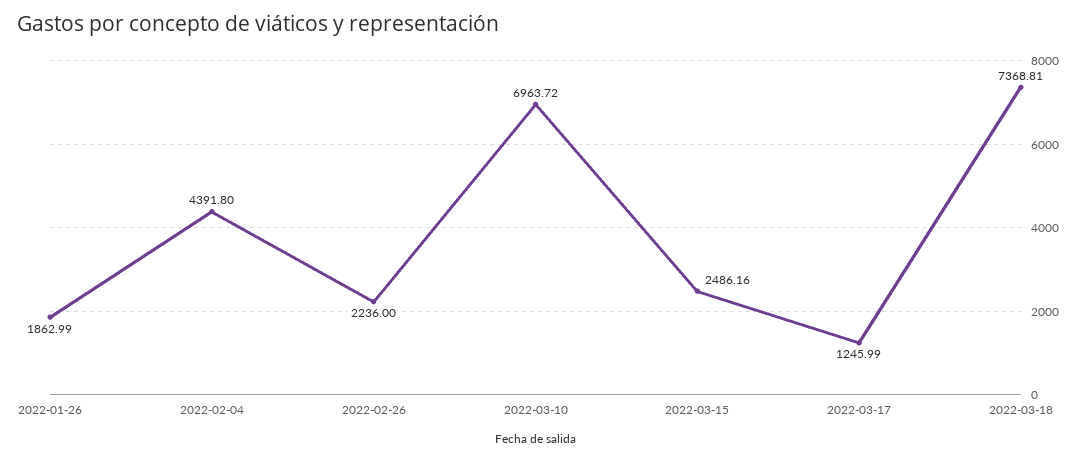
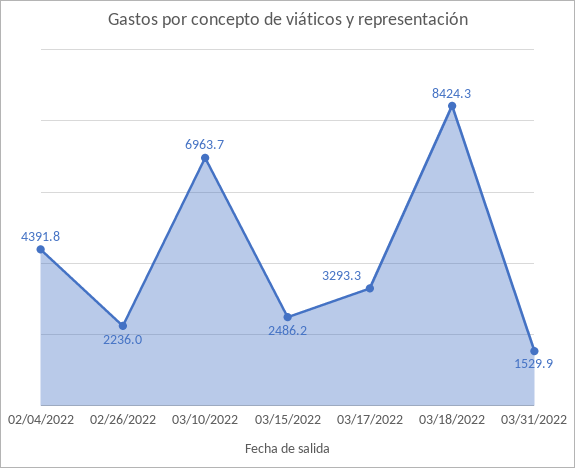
2022-01-26: 1862.99 -> none
2022-03-17: 1245.99 -> 3293.3
2022-03-18: 7368.81 -> 8424.3
03/31/2022: none -> 1529.9

